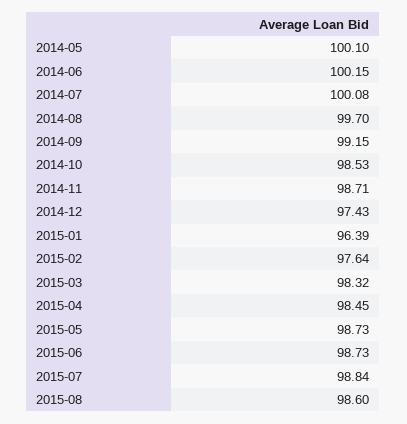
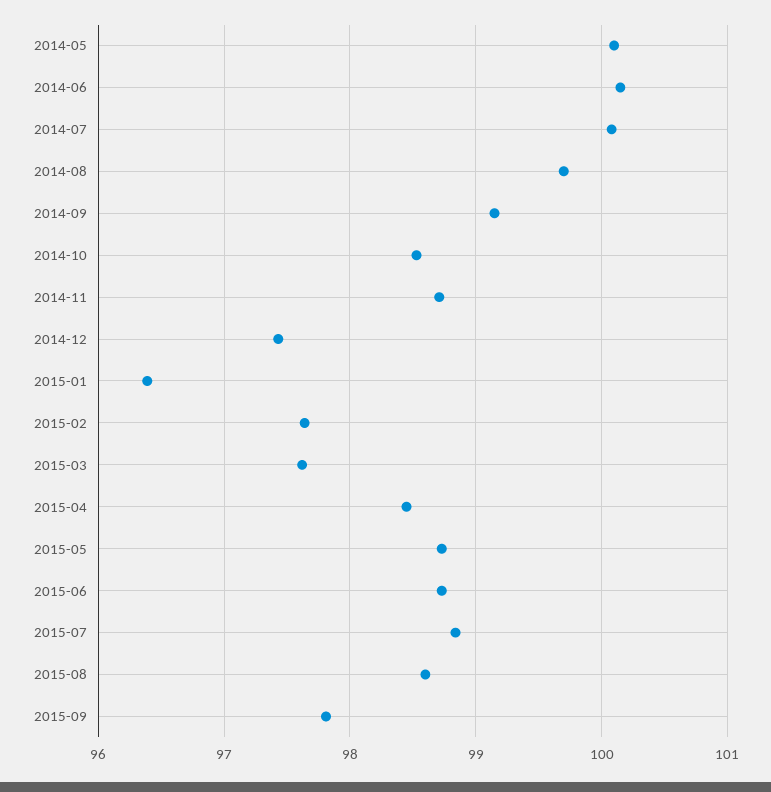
2015-03: 98.32 -> 97.6
2015-09: none -> 97.8

